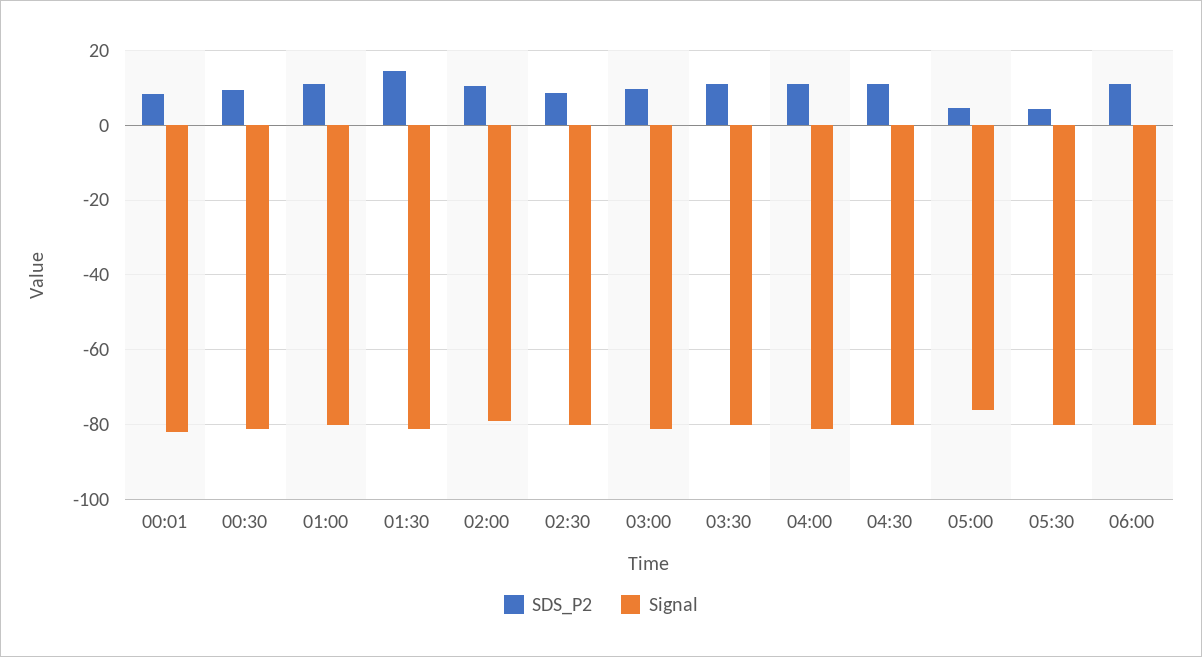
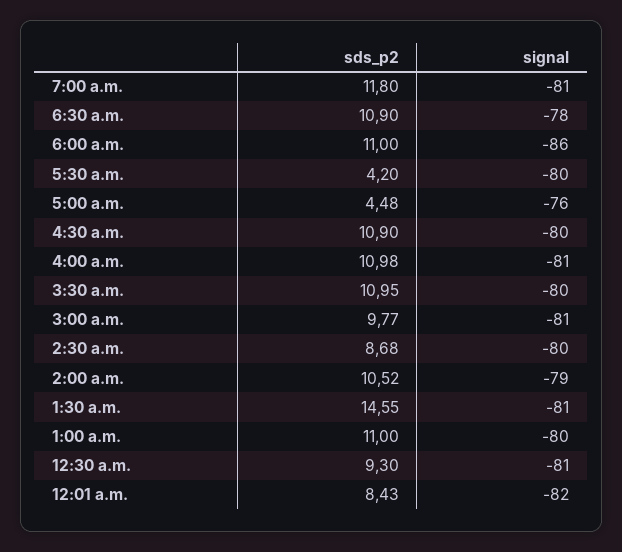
Signal, 06:00: -80 -> -86
SDS_P2, 7:00 a.m.: none -> 11.8
Signal, 7:00 a.m.: none -> -81
SDS_P2, 6:30 a.m.: none -> 10.9
Signal, 6:30 a.m.: none -> -78

